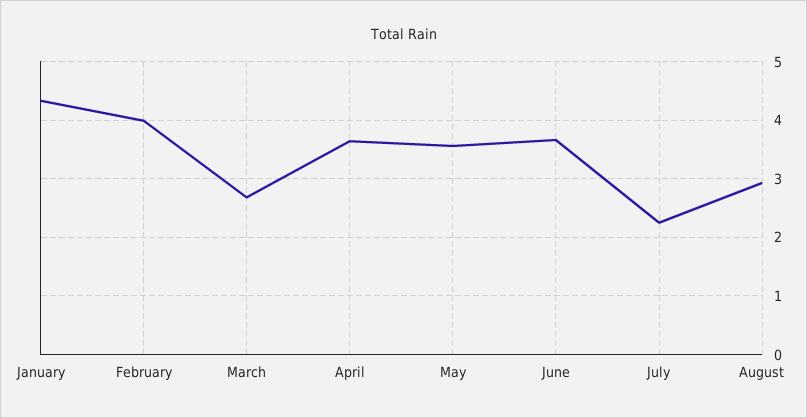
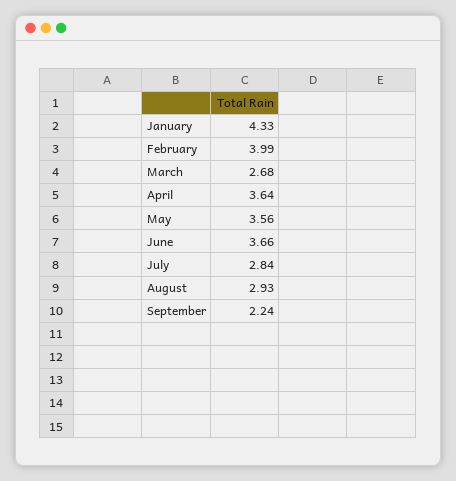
July: 2.2 -> 2.84
September: none -> 2.24

